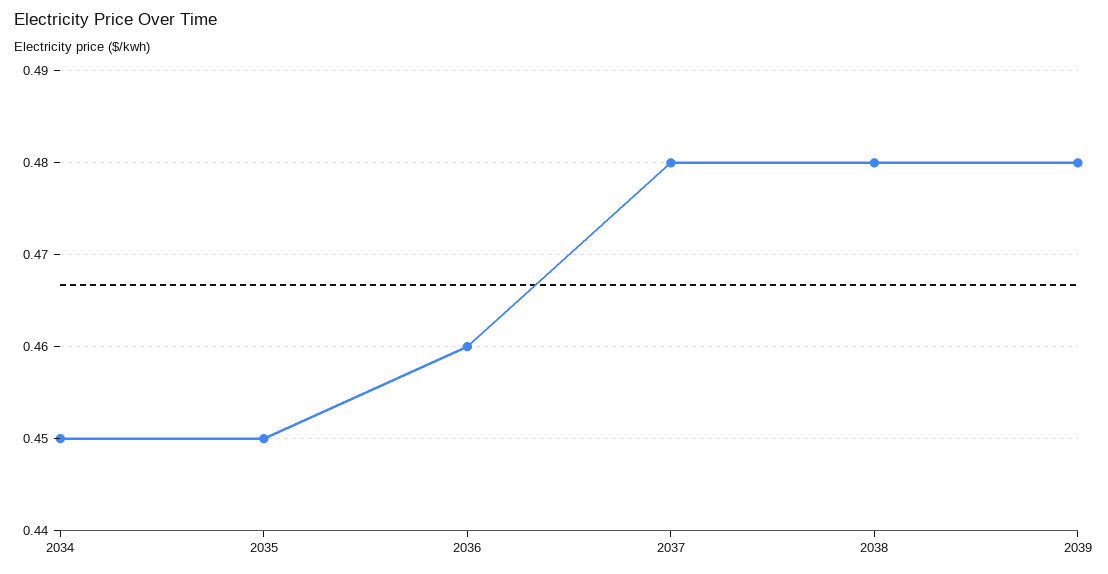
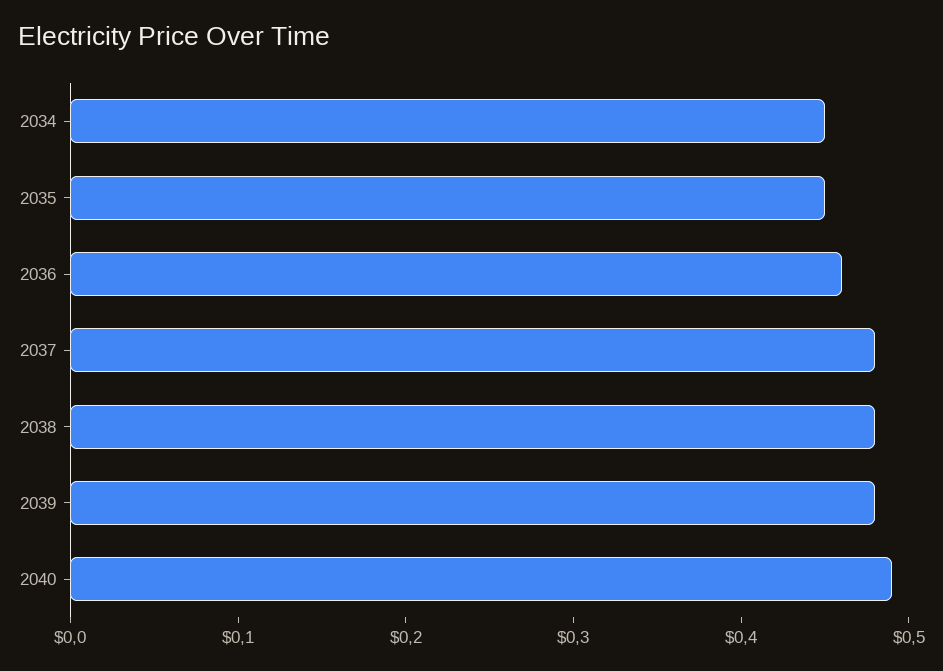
2040: none -> 0.49

